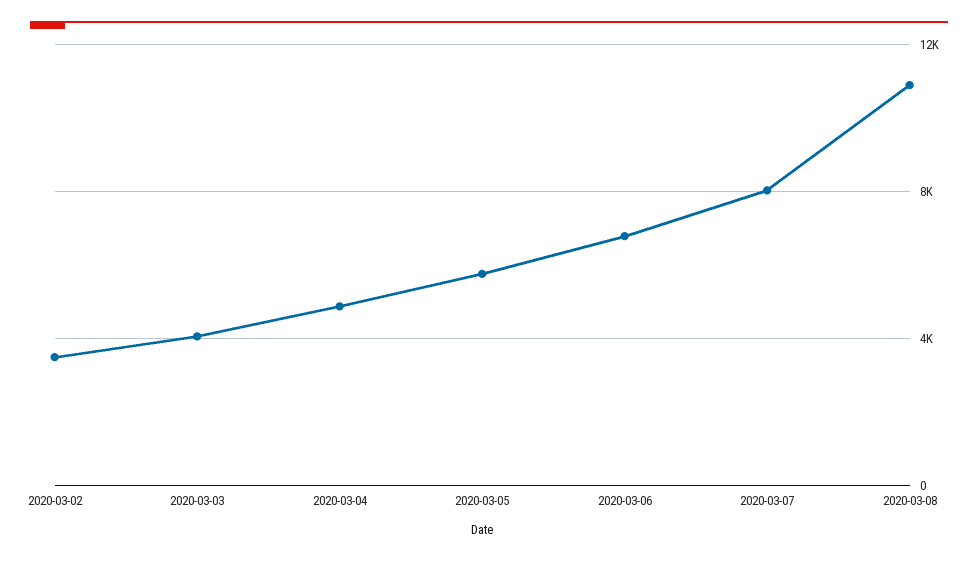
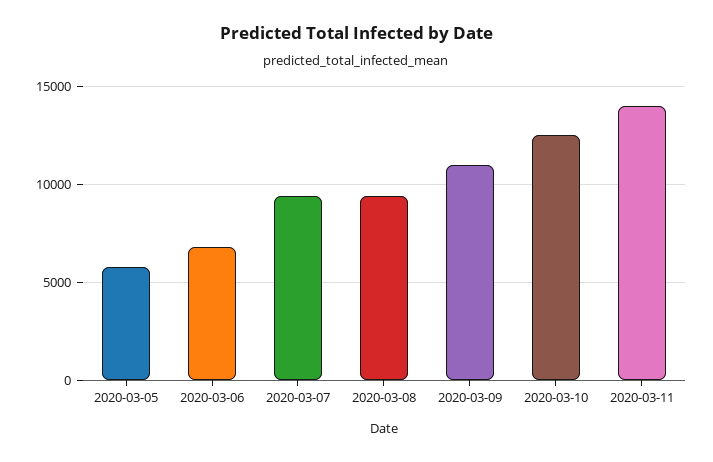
2020-03-02: 3500 -> none
2020-03-03: 4000 -> none
2020-03-04: 5000 -> none
2020-03-07: 8000 -> 9500
2020-03-08: 11000 -> 9500
2020-03-09: none -> 11000
2020-03-10: none -> 12500
2020-03-11: none -> 14000

